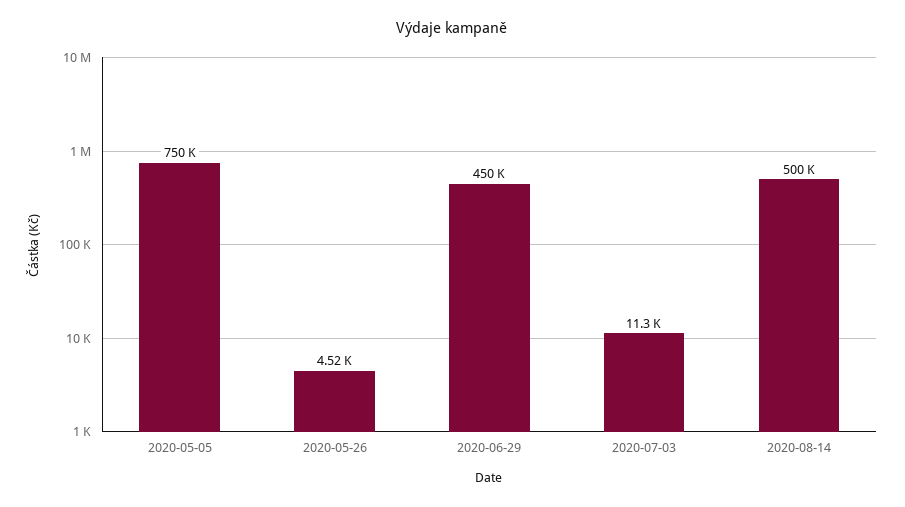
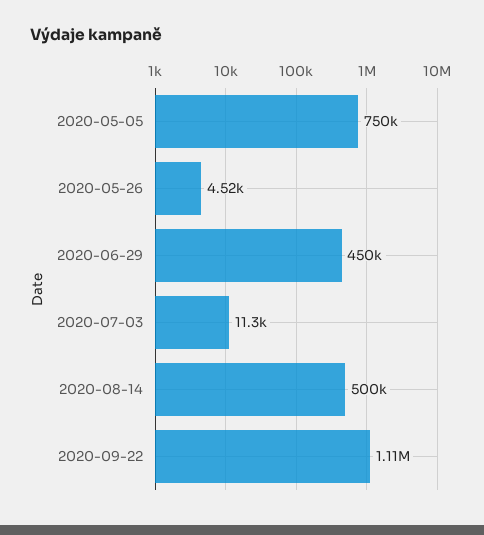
2020-09-22: none -> 1110000

